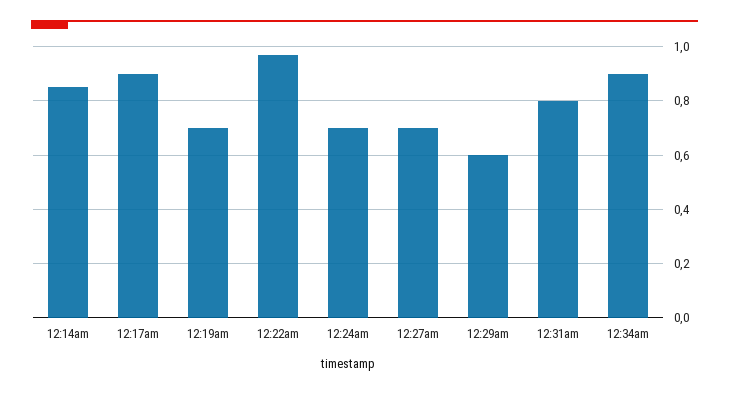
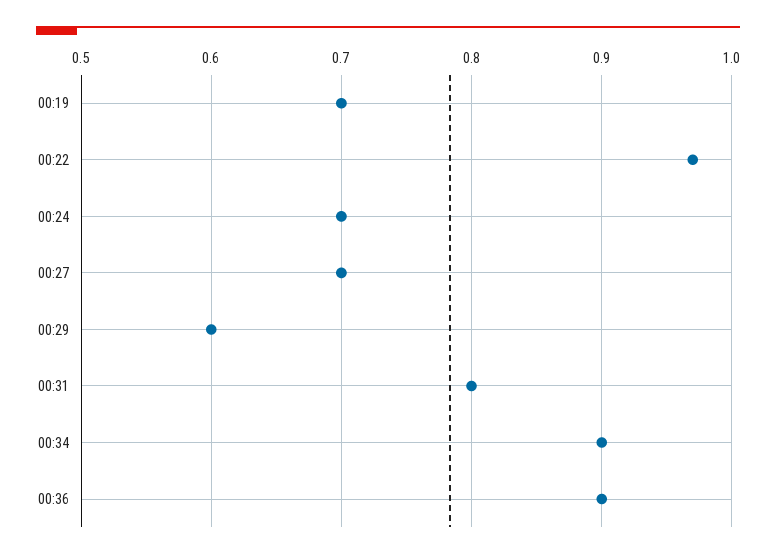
12:14am: 0.85 -> none
12:17am: 0.9 -> none
00:36: none -> 0.9

